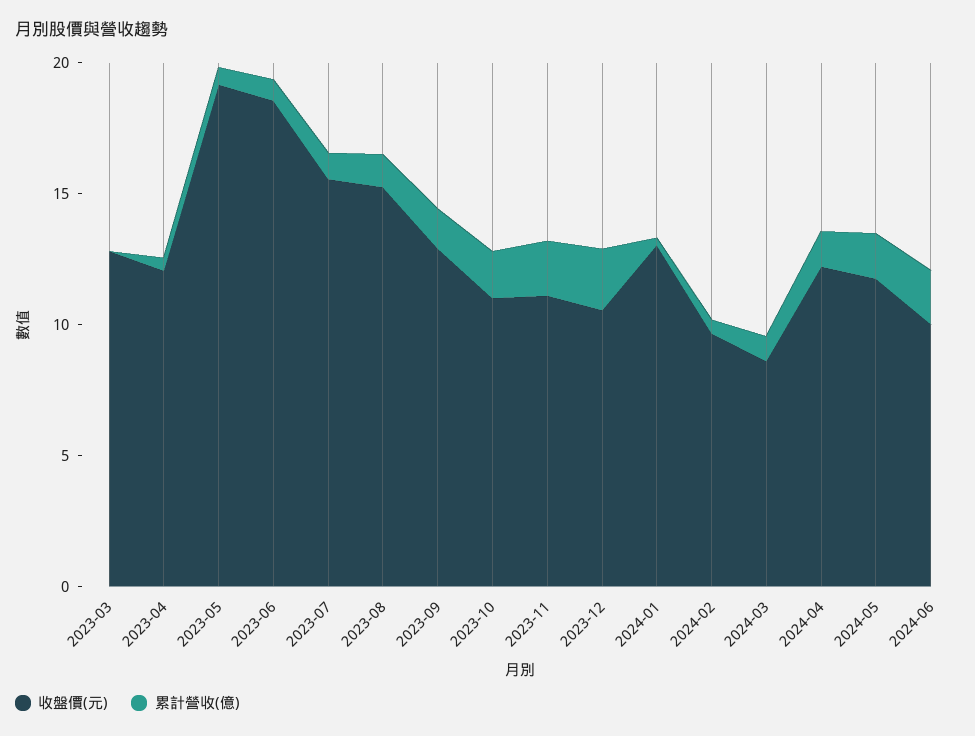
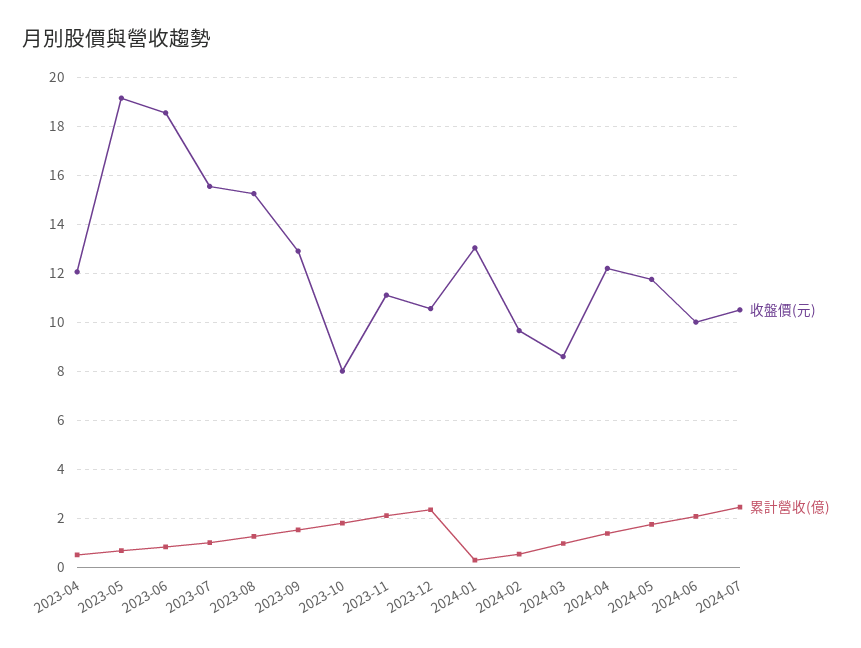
收盤價(元), 2023-03: 13 -> none
累計營收(億), 2023-03: 0 -> none
收盤價(元), 2023-10: 11 -> 8
收盤價(元), 2024-07: none -> 10.5
累計營收(億), 2024-07: none -> 2.5

